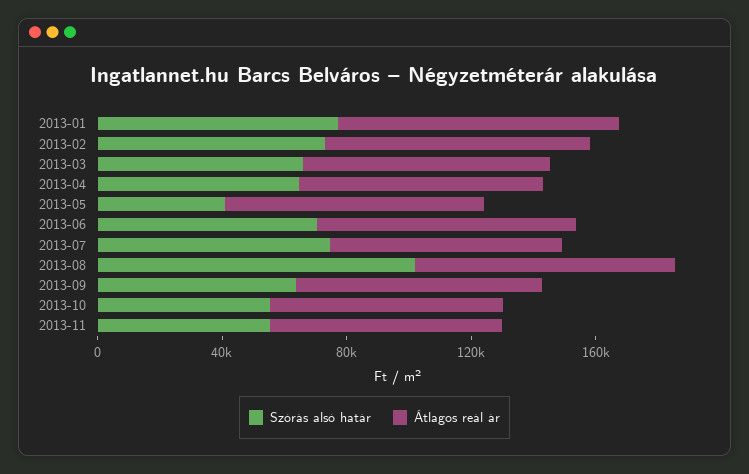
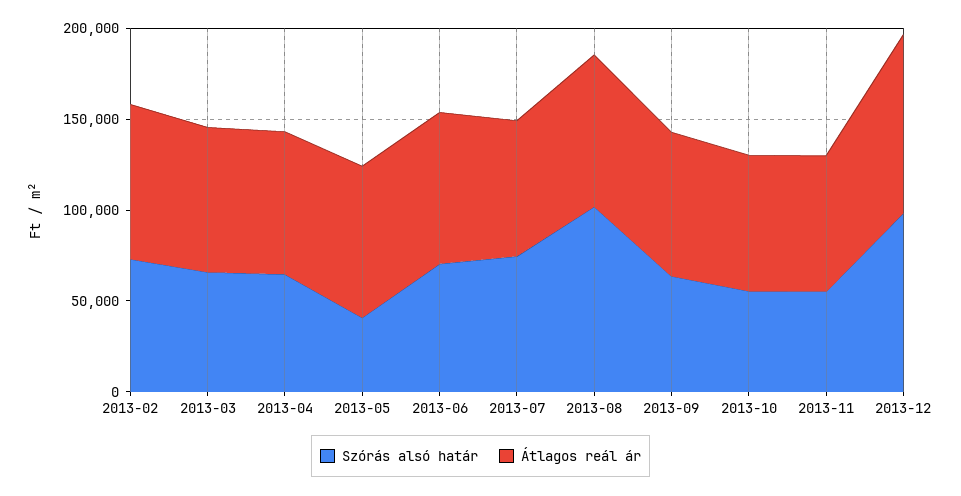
Szórás alsó határ, 2013-01: 80000 -> none
Átlagos reál ár, 2013-01: 90000 -> none
Szórás alsó határ, 2013-12: none -> 100000
Átlagos reál ár, 2013-12: none -> 100000

